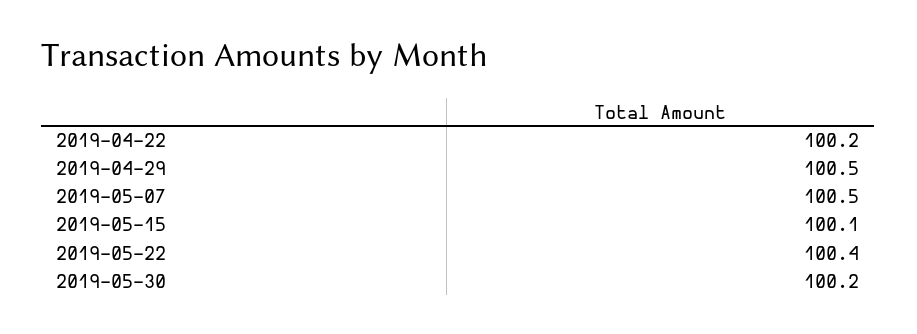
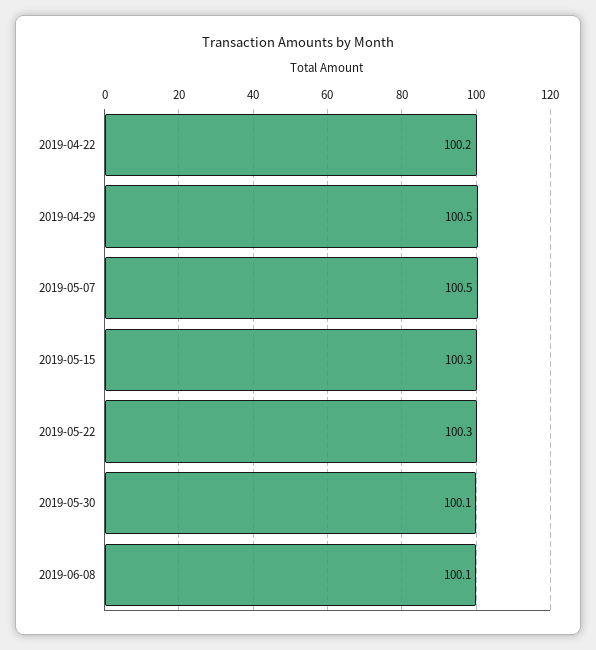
2019-05-15: 100.1 -> 100.3
2019-05-22: 100.4 -> 100.3
2019-05-30: 100.2 -> 100.1
2019-06-08: none -> 100.1

